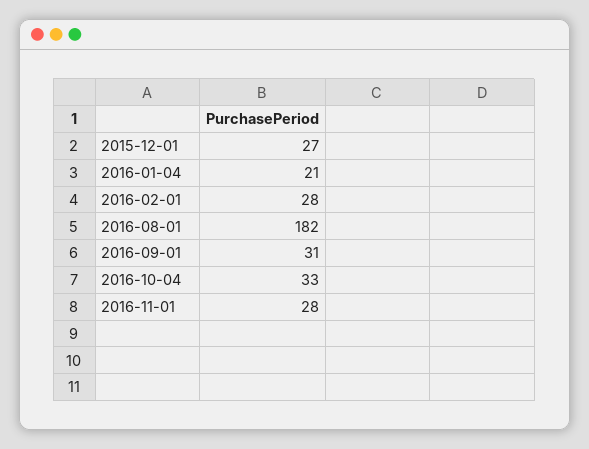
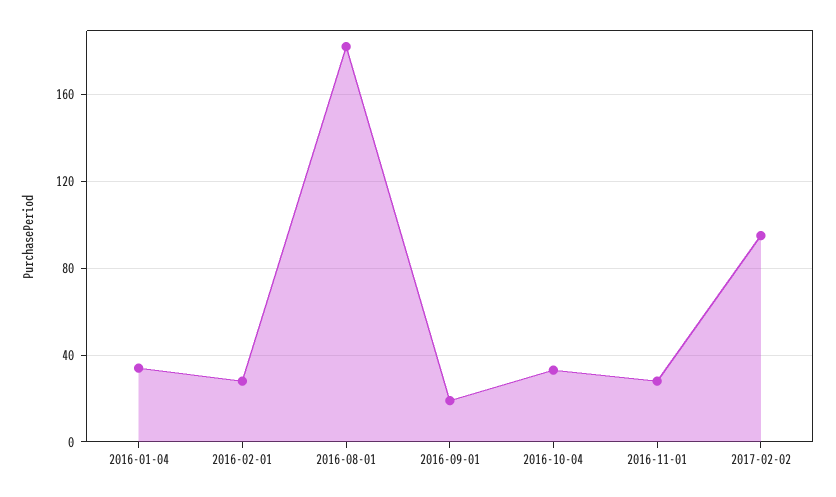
2015-12-01: 27 -> none
2016-01-04: 21 -> 35
2016-09-01: 31 -> 20
2017-02-02: none -> 95

